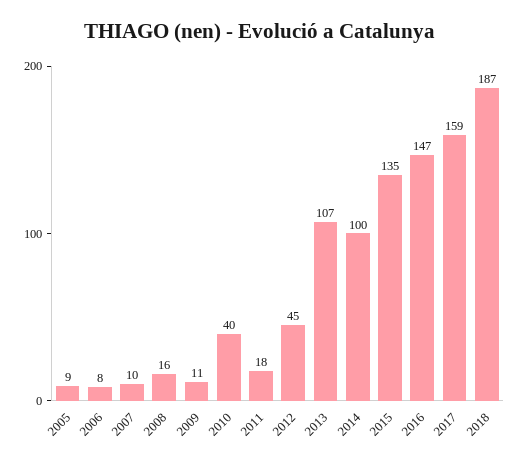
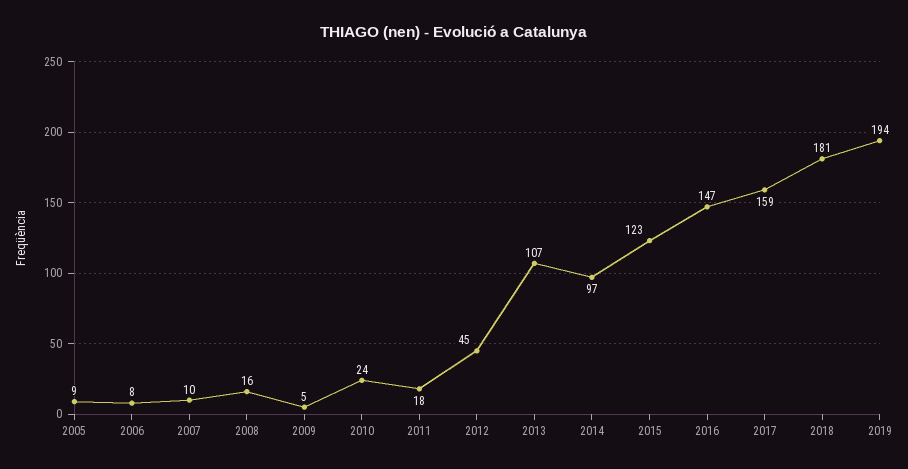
2009: 11 -> 5
2010: 40 -> 24
2014: 100 -> 97
2015: 135 -> 123
2018: 187 -> 181
2019: none -> 194

